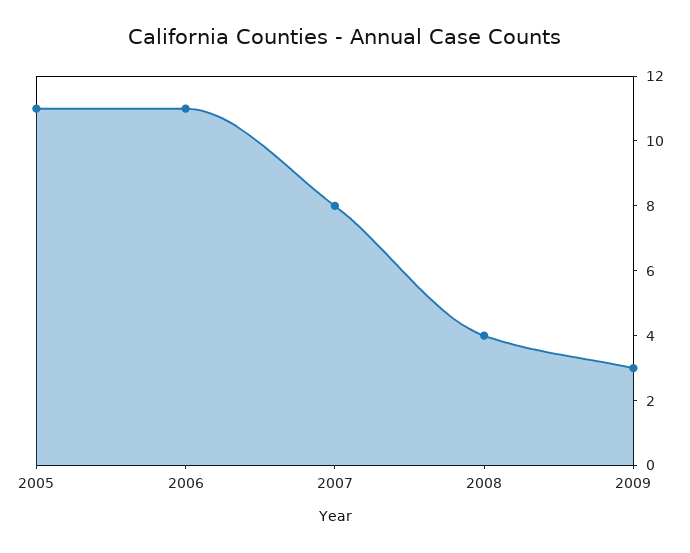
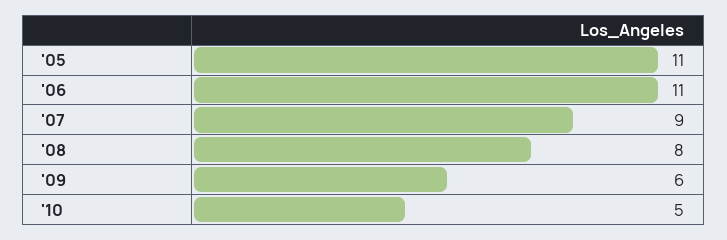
2007: 8 -> 9
2008: 4 -> 8
2009: 3 -> 6
'10: none -> 5

